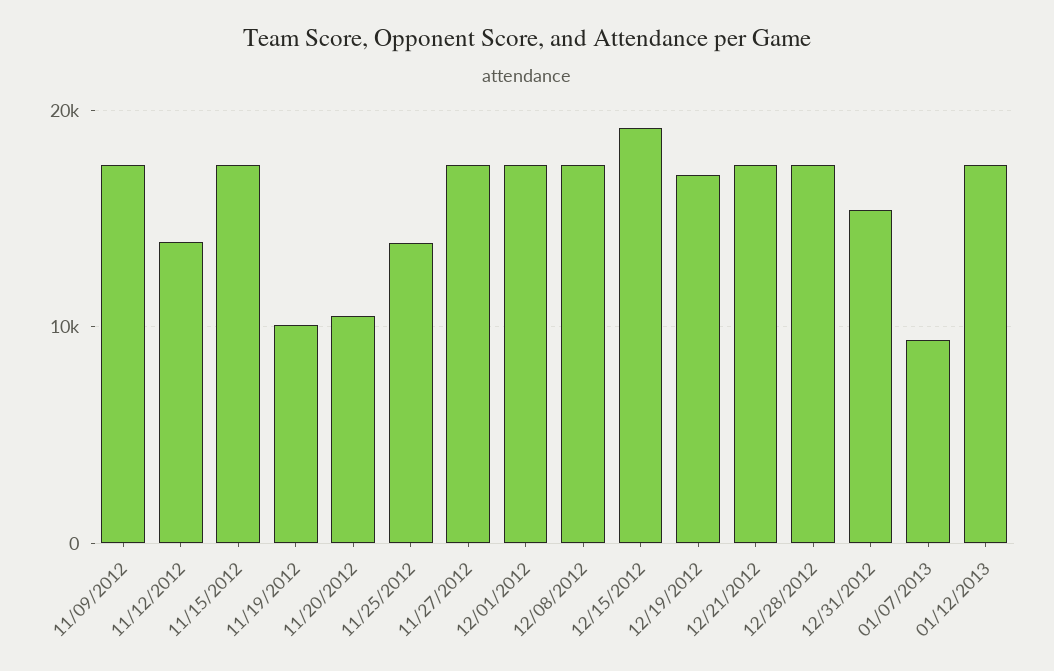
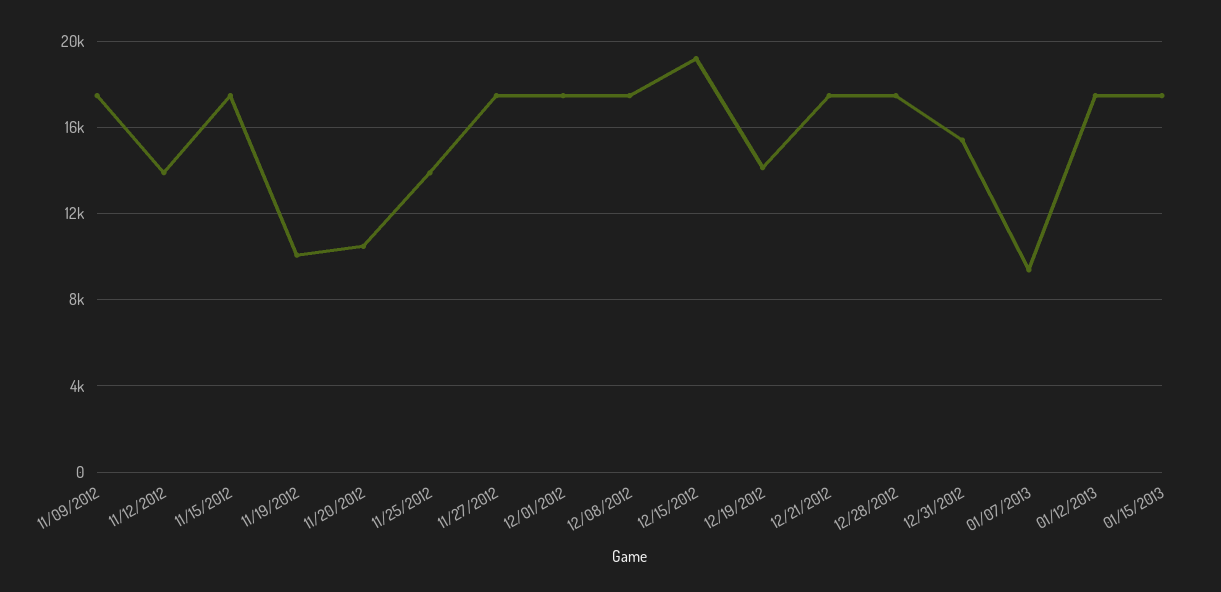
12/19/2012: 17000 -> 14000
01/15/2013: none -> 17500

